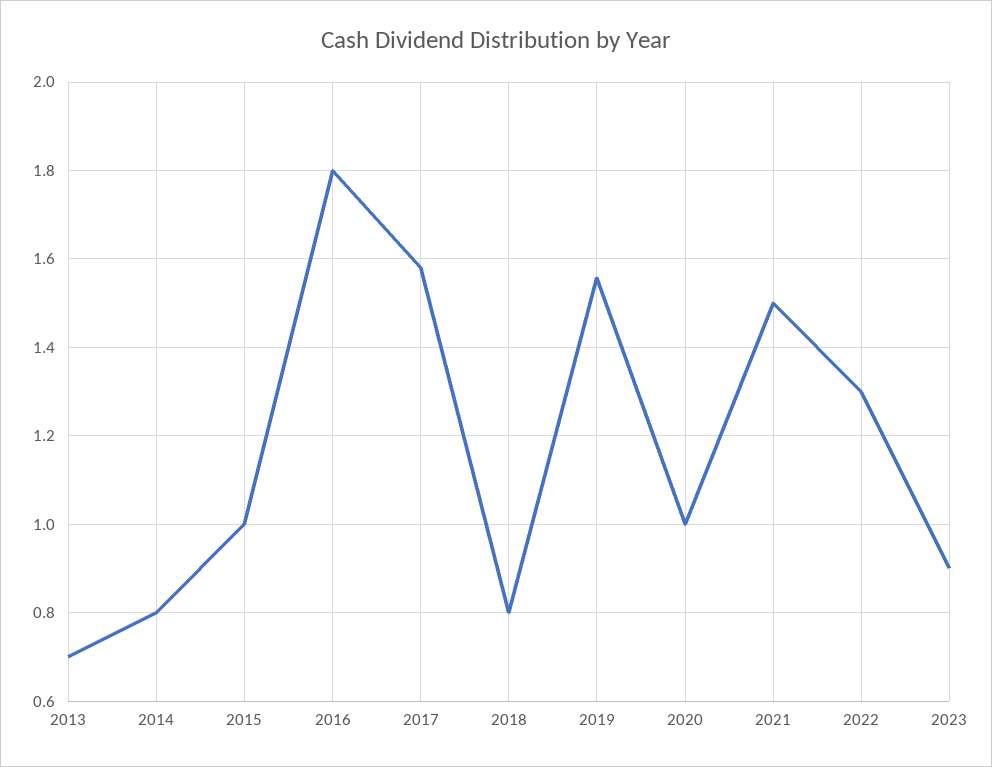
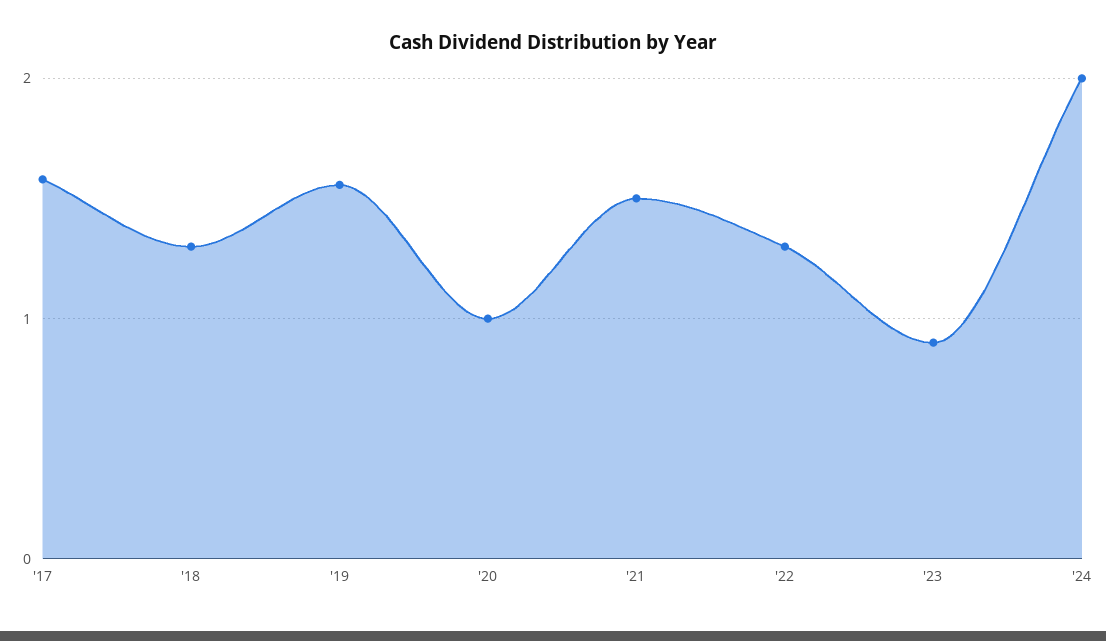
2013: 0.7 -> none
2014: 0.8 -> none
2015: 1 -> none
2016: 1.8 -> none
2018: 0.8 -> 1.3
'24: none -> 2

